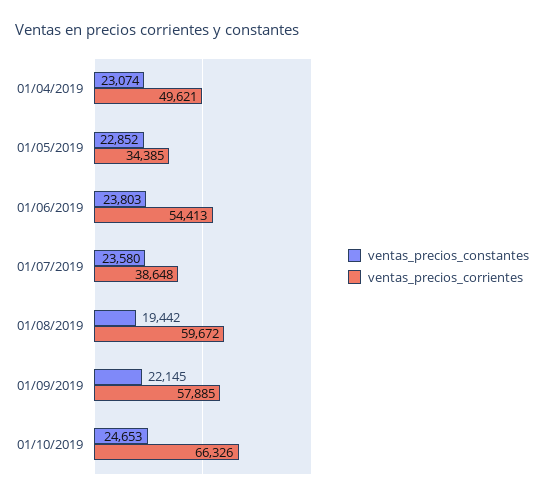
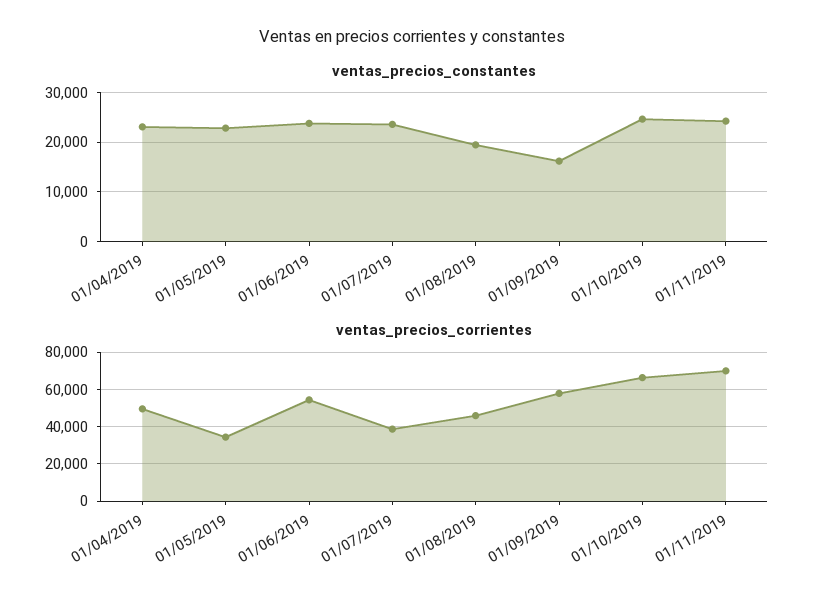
ventas_precios_corrientes, 01/08/2019: 59672 -> 45000
ventas_precios_constantes, 01/09/2019: 22145 -> 16000
ventas_precios_constantes, 01/11/2019: none -> 24000
ventas_precios_corrientes, 01/11/2019: none -> 70000

